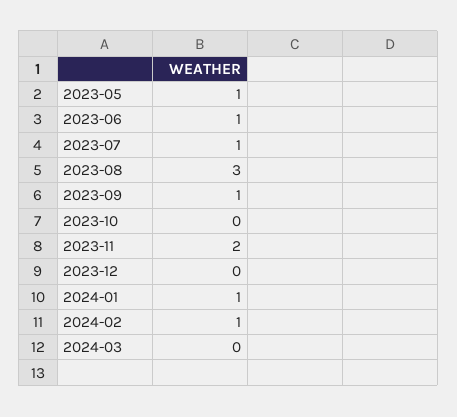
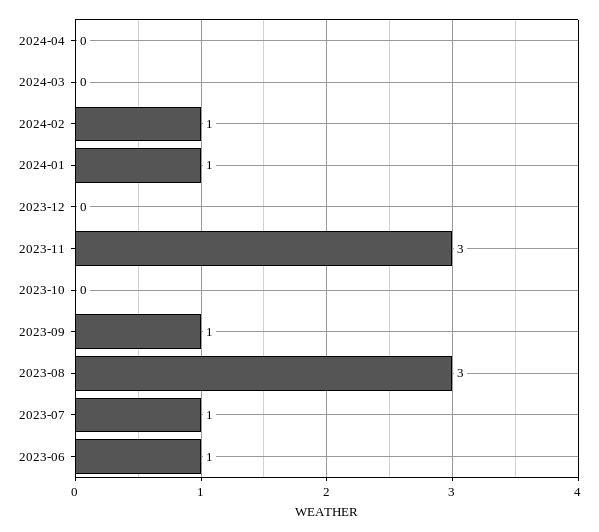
2023-05: 1 -> none
2023-11: 2 -> 3
2024-04: none -> 0

